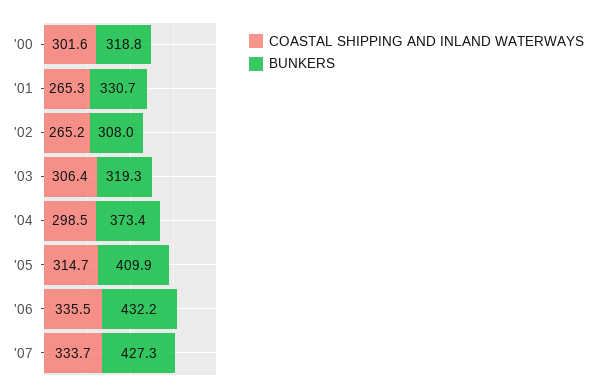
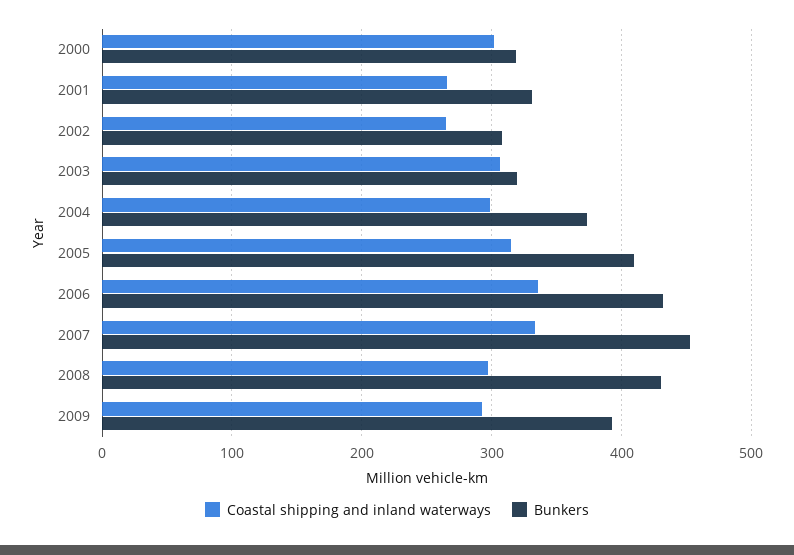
BUNKERS, '07: 427.3 -> 450
COASTAL SHIPPING AND INLAND WATERWAYS, 2008: none -> 300
BUNKERS, 2008: none -> 430
COASTAL SHIPPING AND INLAND WATERWAYS, 2009: none -> 290
BUNKERS, 2009: none -> 390

